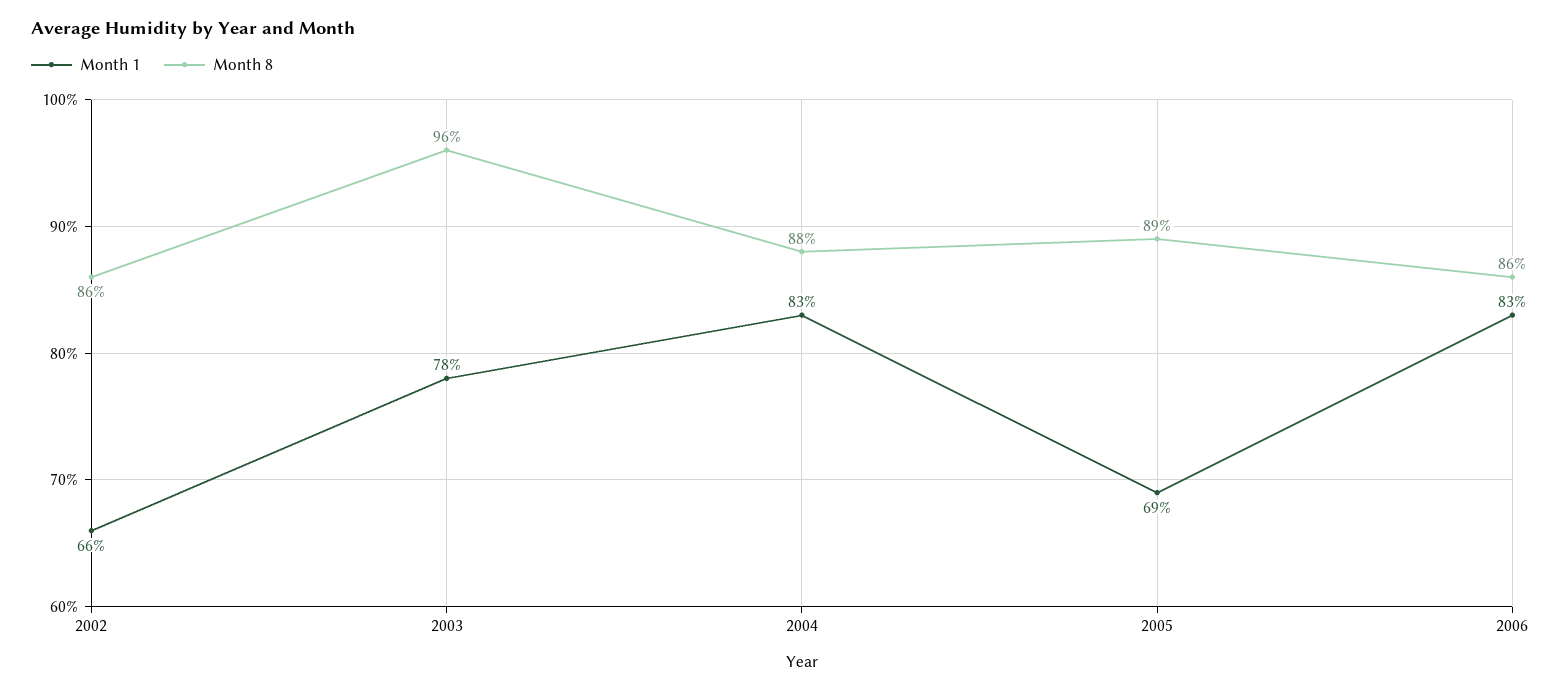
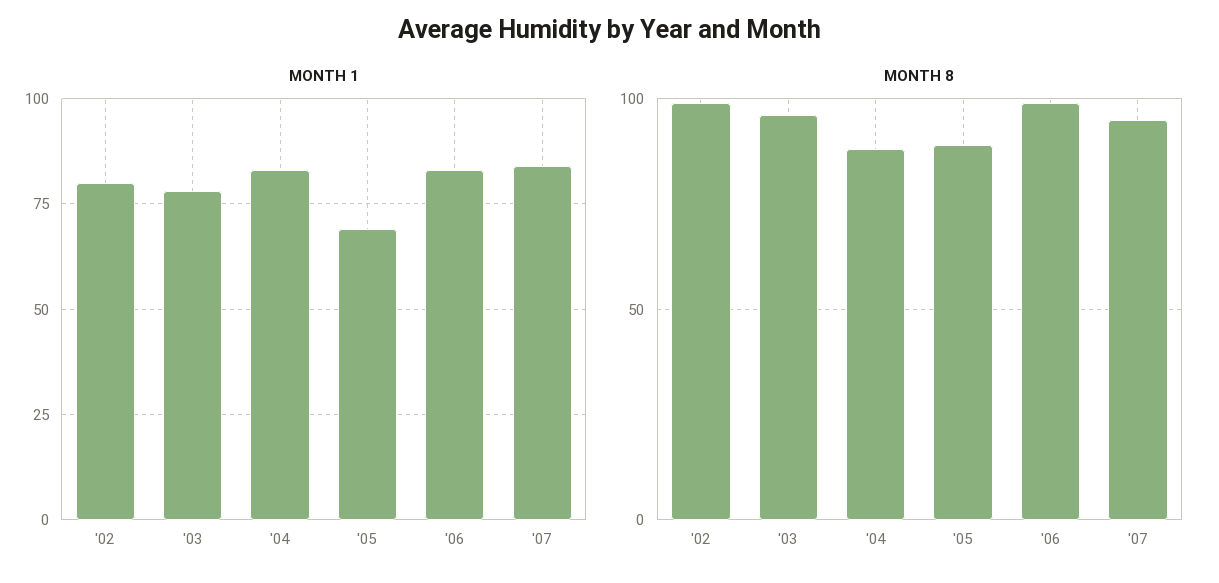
Month 1, 2002: 66 -> 80
Month 8, 2002: 86 -> 100
Month 8, 2006: 86 -> 100
Month 1, '07: none -> 85
Month 8, '07: none -> 95

